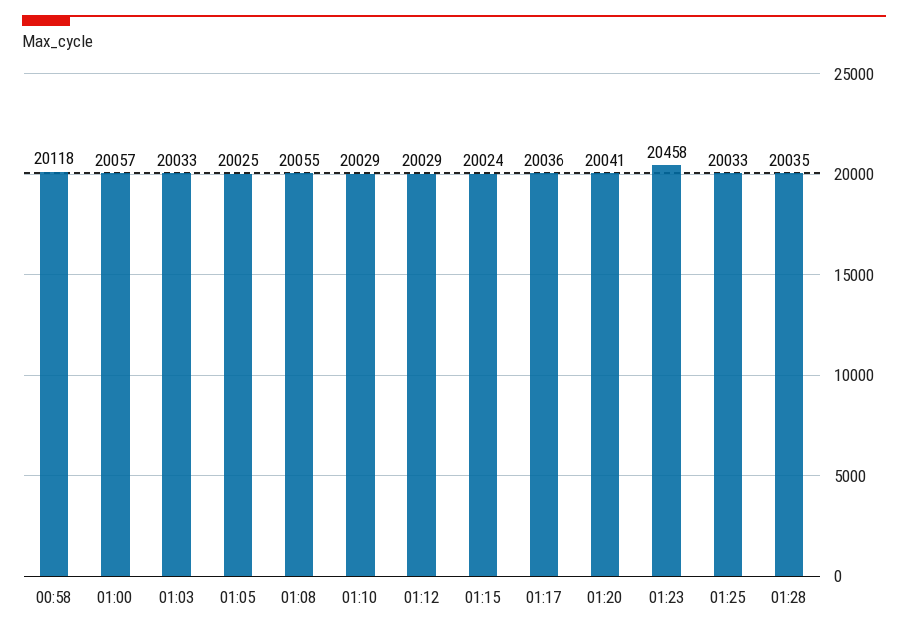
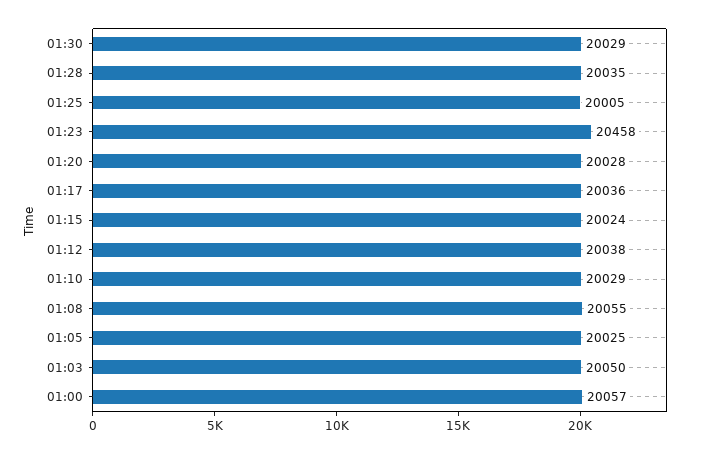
00:58: 20118 -> none
01:03: 20033 -> 20050
01:12: 20029 -> 20038
01:20: 20041 -> 20028
01:25: 20033 -> 20005
01:30: none -> 20029

